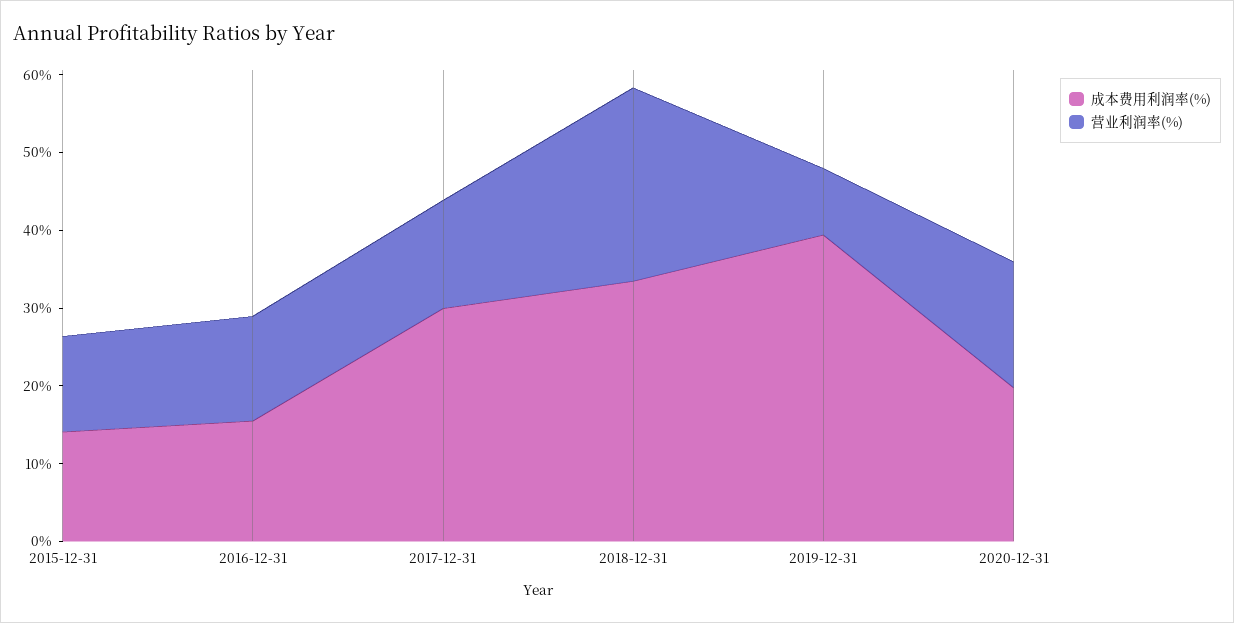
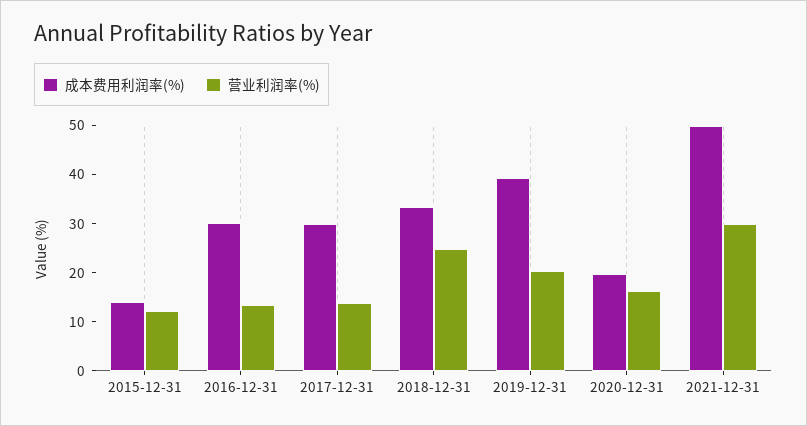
成本费用利润率(%), 2016-12-31: 16 -> 30
营业利润率(%), 2019-12-31: 8 -> 20
成本费用利润率(%), 2021-12-31: none -> 50
营业利润率(%), 2021-12-31: none -> 30

